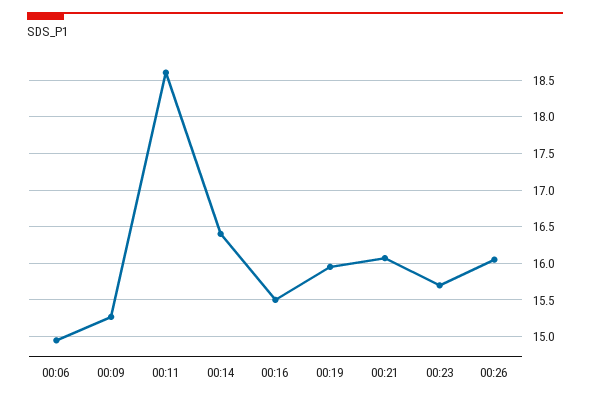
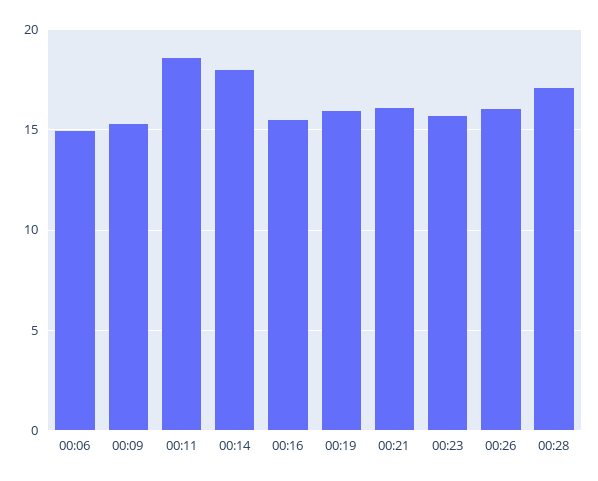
00:14: 16.4 -> 18
00:28: none -> 17

